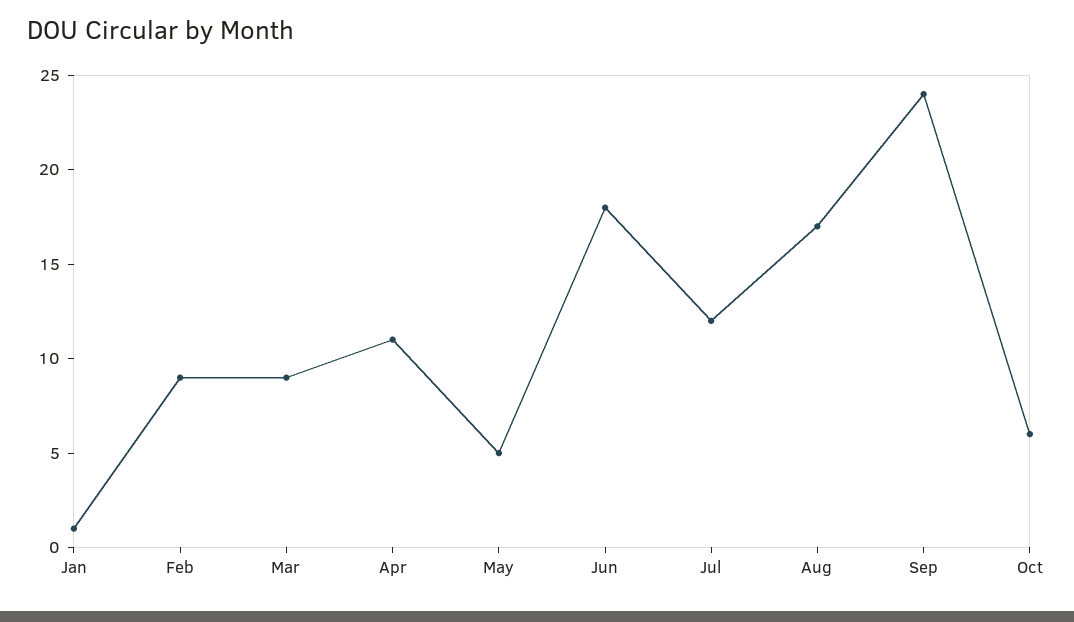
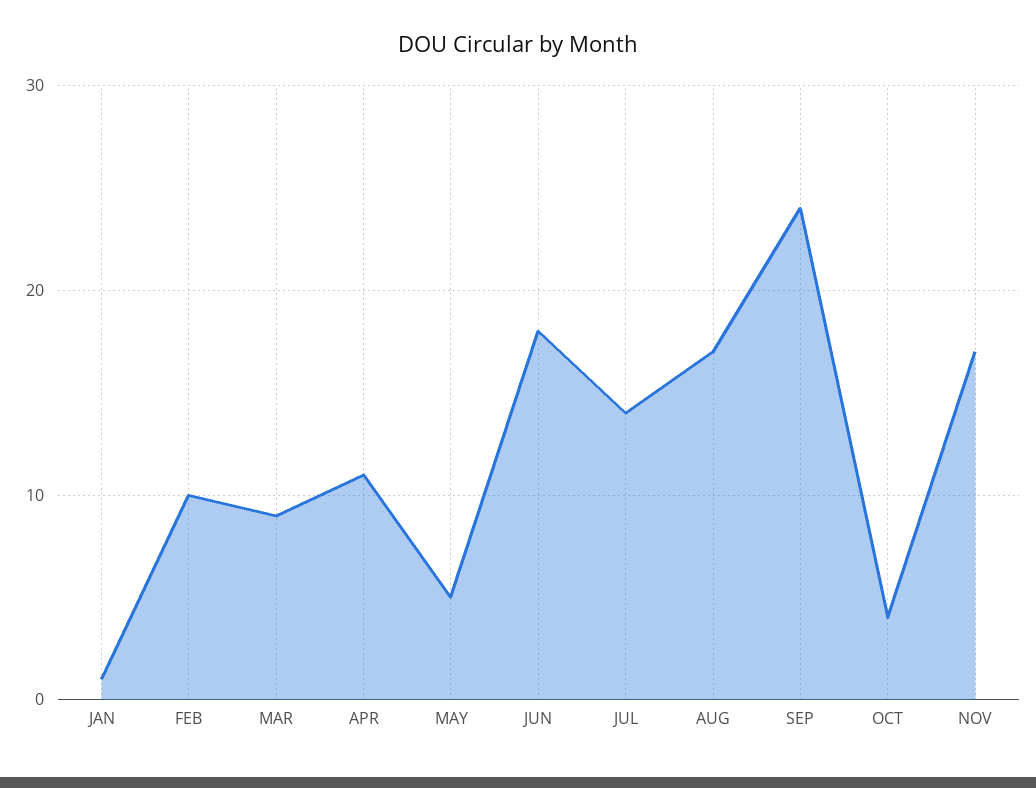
Feb: 9 -> 10
Jul: 12 -> 14
Oct: 6 -> 4
NOV: none -> 17

